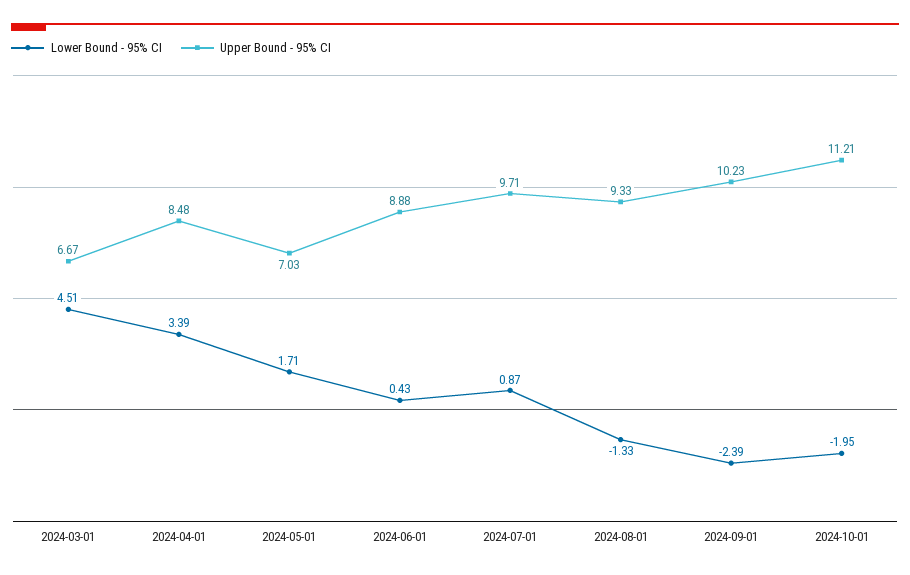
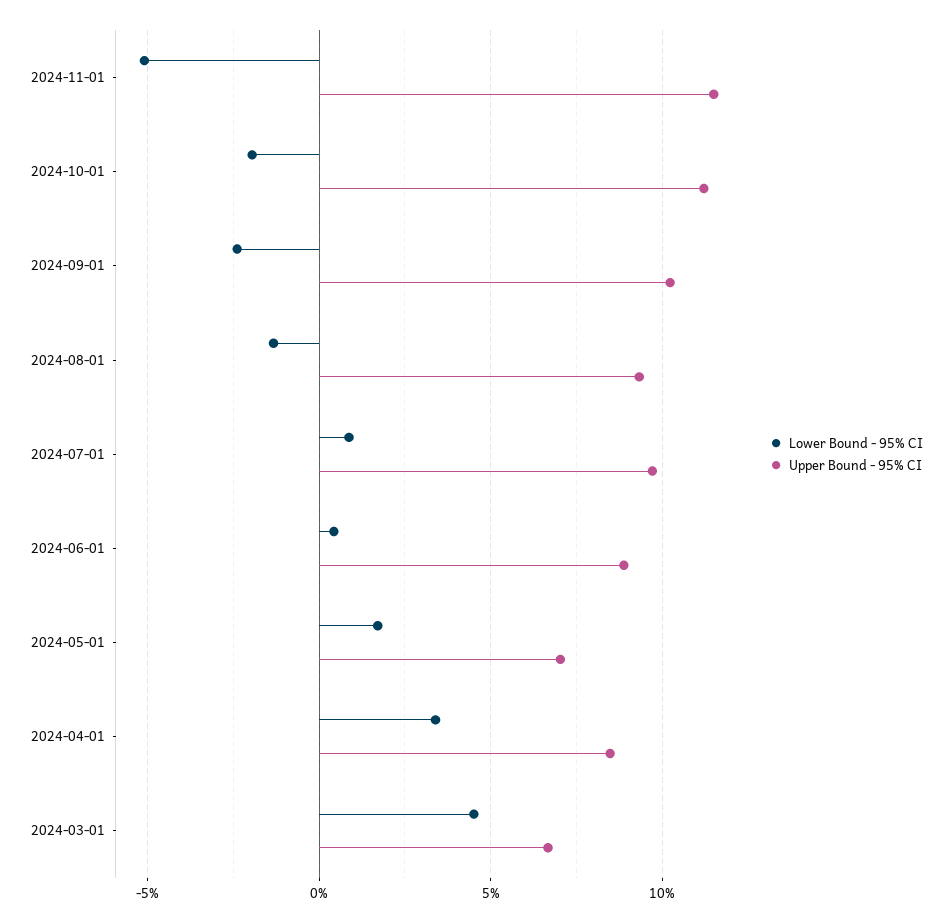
Lower Bound - 95% CI, 2024-11-01: none -> -5
Upper Bound - 95% CI, 2024-11-01: none -> 11.5

